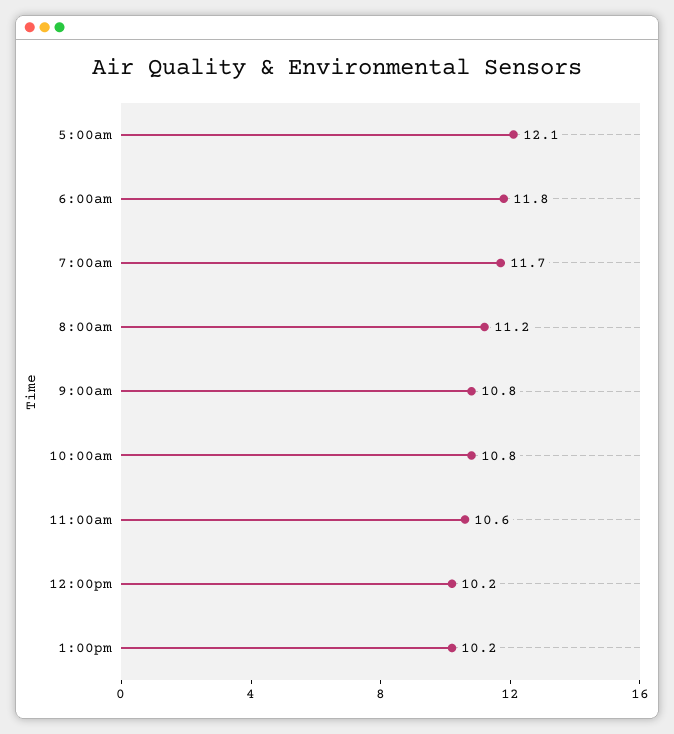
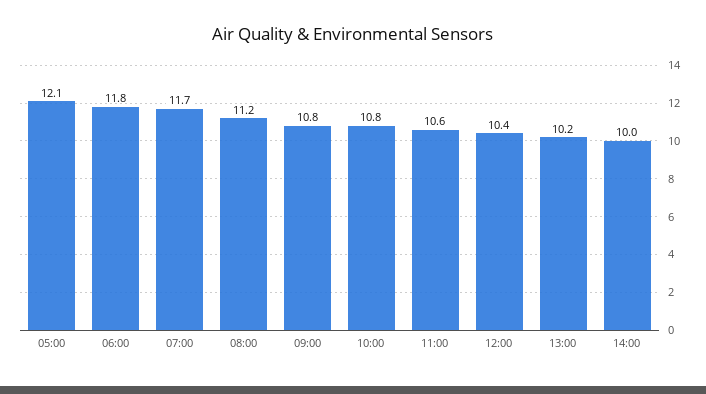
12:00pm: 10.2 -> 10.4
14:00: none -> 10

